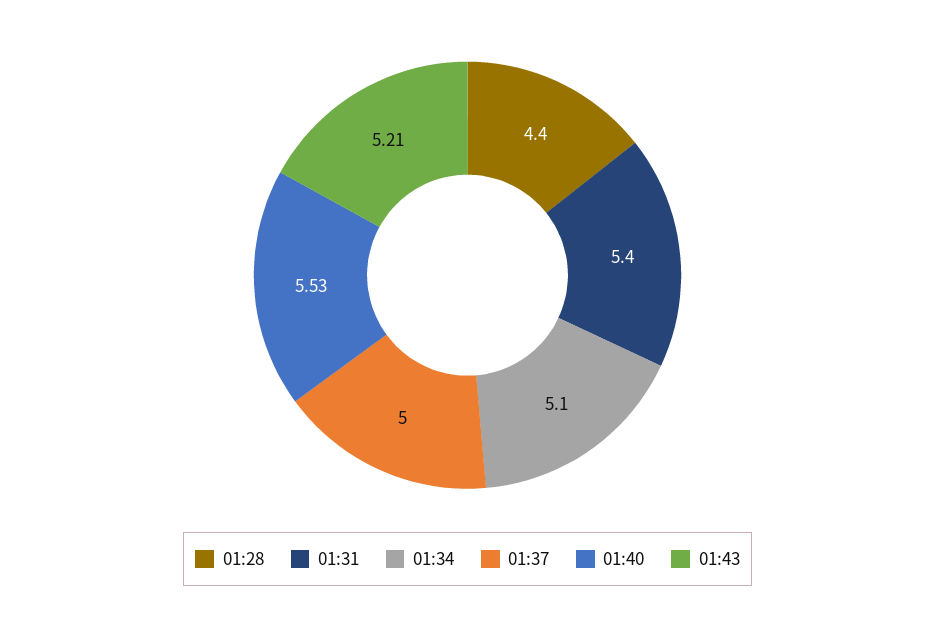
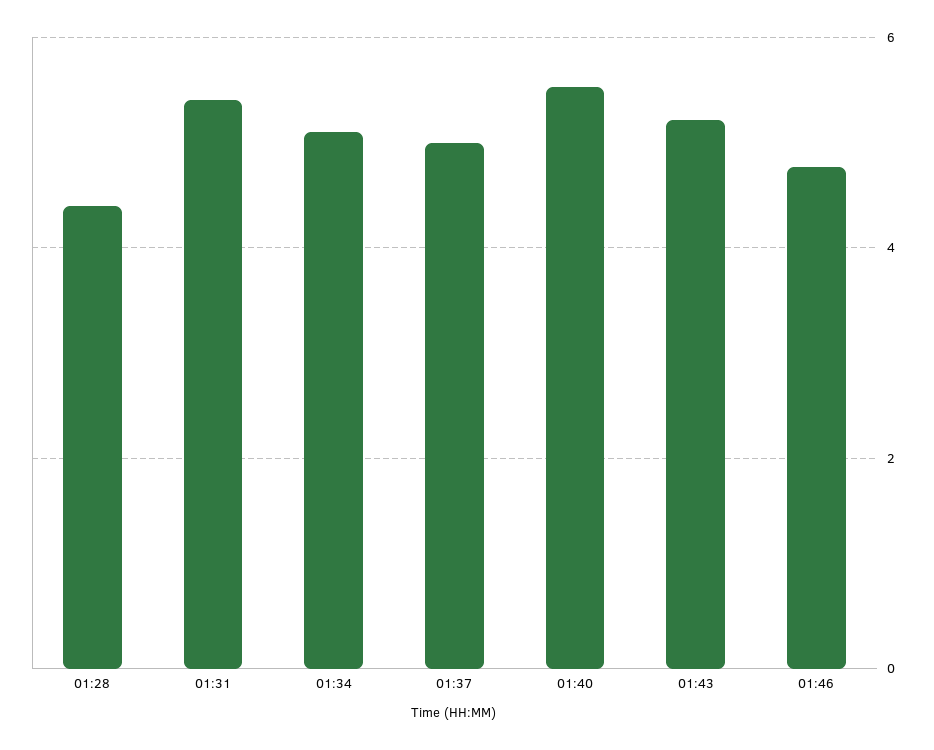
01:46: none -> 4.8

